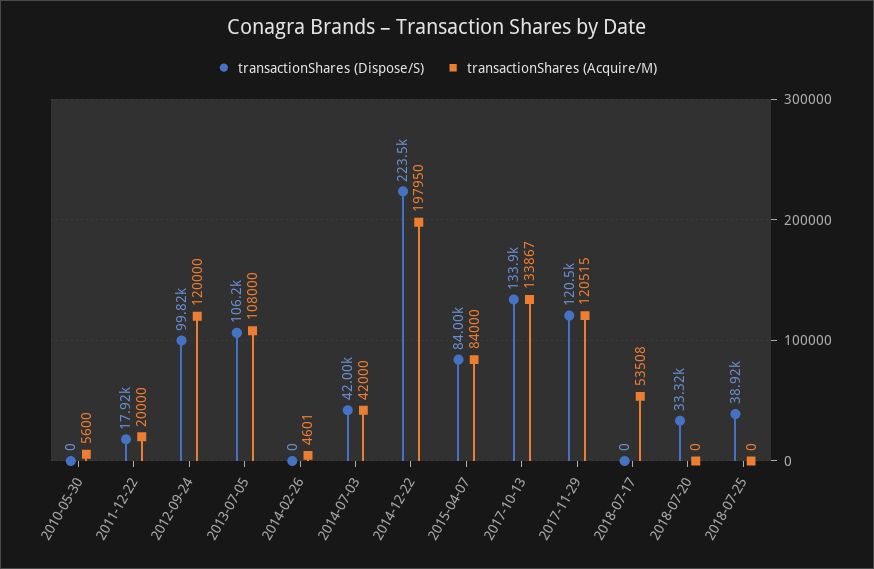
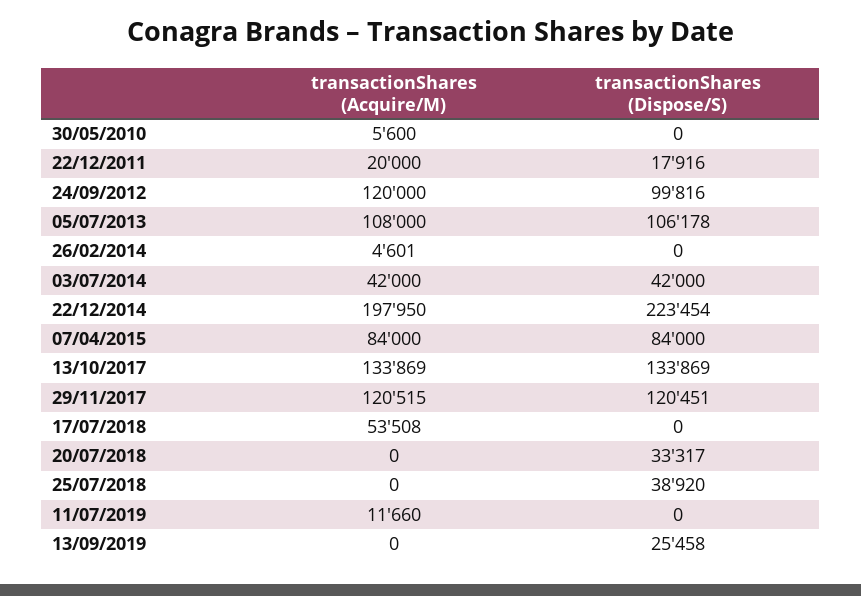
transactionShares (Acquire/M), 2017-10-13: 133867 -> 133869
transactionShares (Acquire/M), 11/07/2019: none -> 11660
transactionShares (Dispose/S), 11/07/2019: none -> 0
transactionShares (Acquire/M), 13/09/2019: none -> 0
transactionShares (Dispose/S), 13/09/2019: none -> 25458

